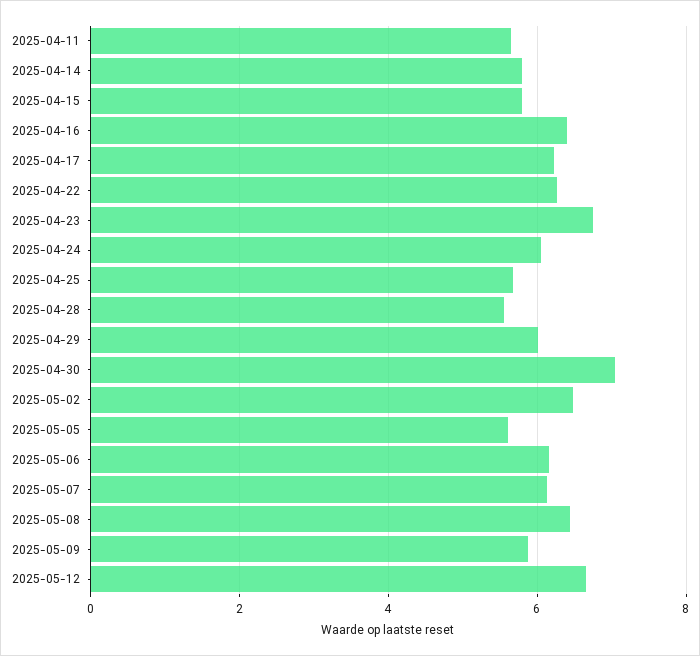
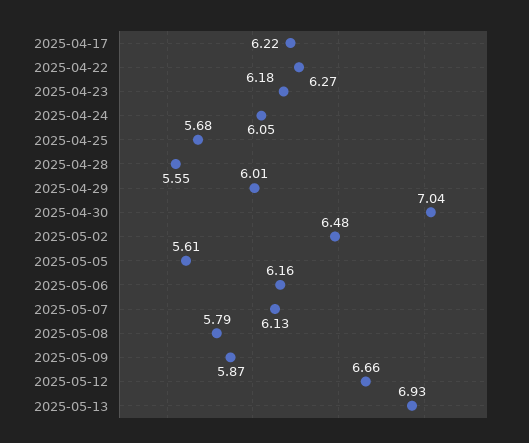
2025-04-11: 5.6 -> none
2025-04-14: 5.8 -> none
2025-04-15: 5.8 -> none
2025-04-16: 6.4 -> none
2025-04-23: 6.8 -> 6.18
2025-05-08: 6.4 -> 5.79
2025-05-13: none -> 6.93

